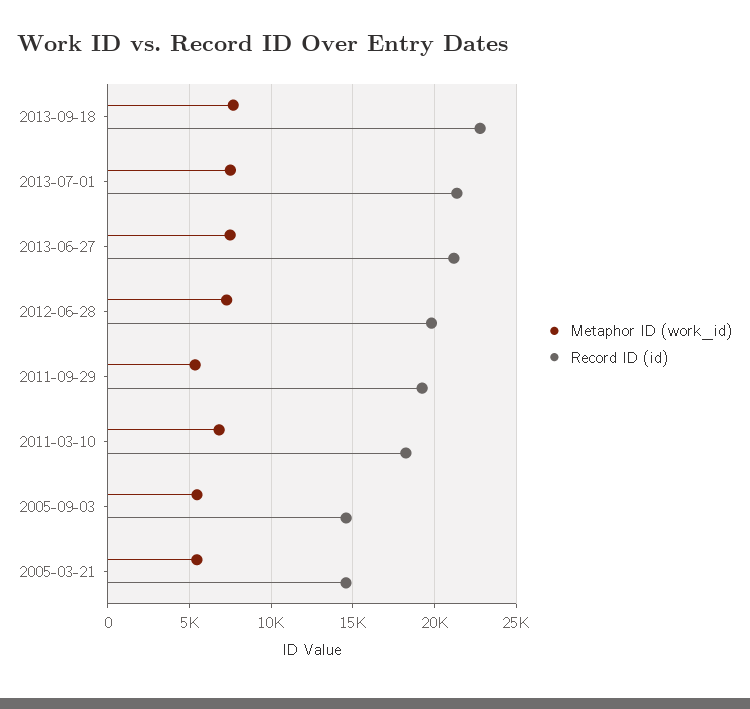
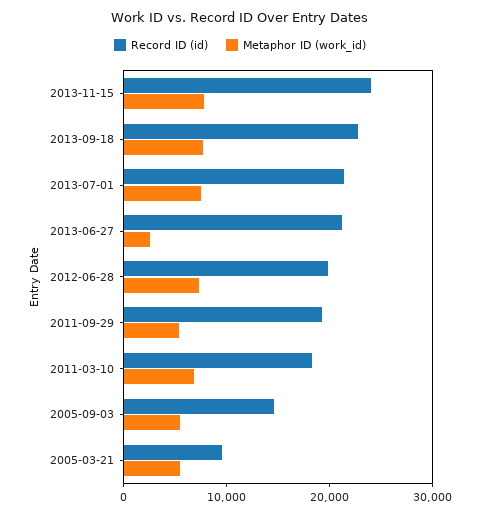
Metaphor ID (work_id), 2013-06-27: 7500 -> 2000
Record ID (id), 2005-03-21: 14500 -> 10000
Record ID (id), 2013-11-15: none -> 24000
Metaphor ID (work_id), 2013-11-15: none -> 8000

